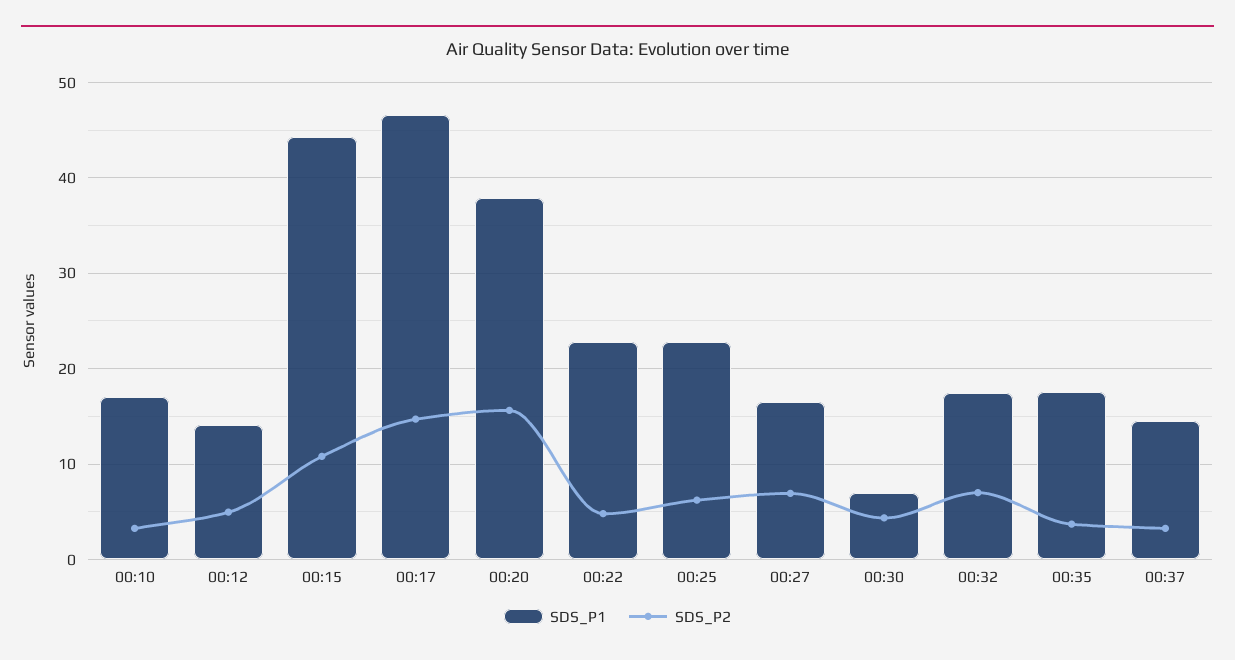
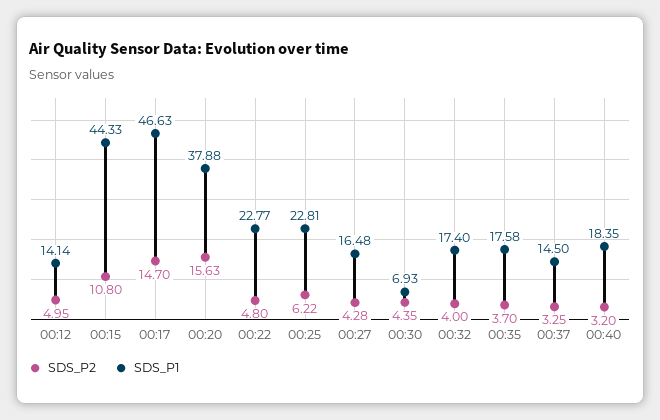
SDS_P1, 00:10: 17 -> none
SDS_P2, 00:10: 3 -> none
SDS_P2, 00:27: 7 -> 4.28
SDS_P2, 00:32: 7 -> 4
SDS_P2, 00:40: none -> 3.2
SDS_P1, 00:40: none -> 18.35

